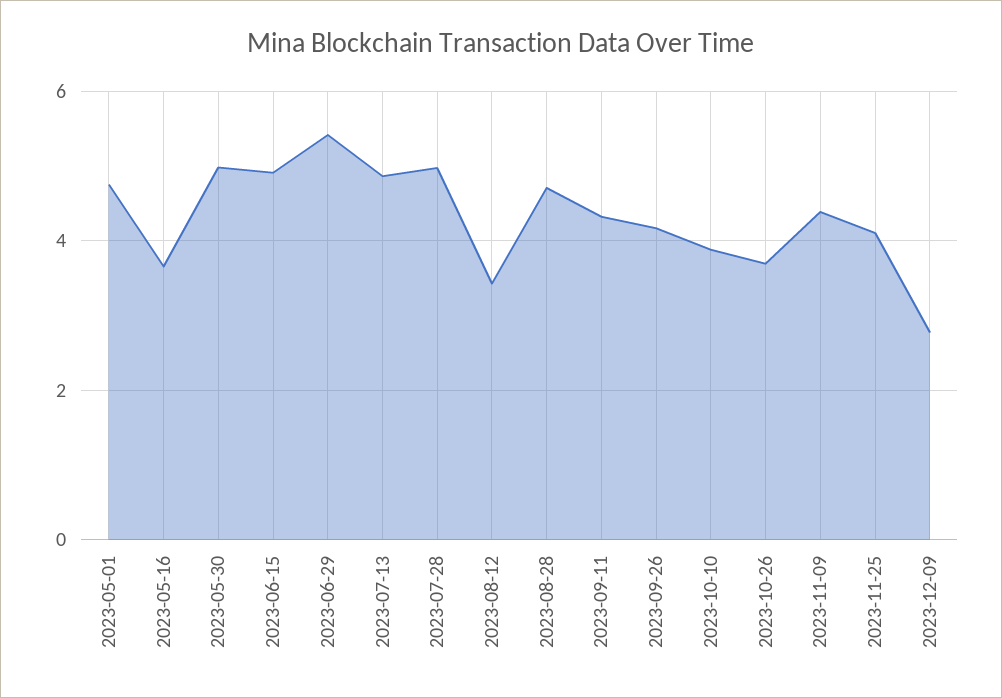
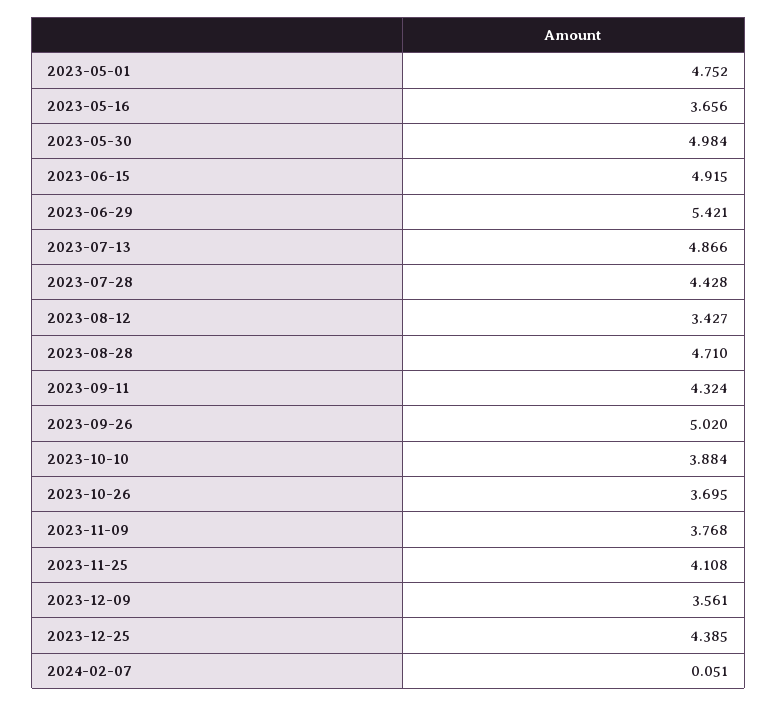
2023-07-28: 5 -> 4.428
2023-09-26: 4.2 -> 5.02
2023-11-09: 4.4 -> 3.768
2023-12-09: 2.8 -> 3.561
2023-12-25: none -> 4.385
2024-02-07: none -> 0.051

